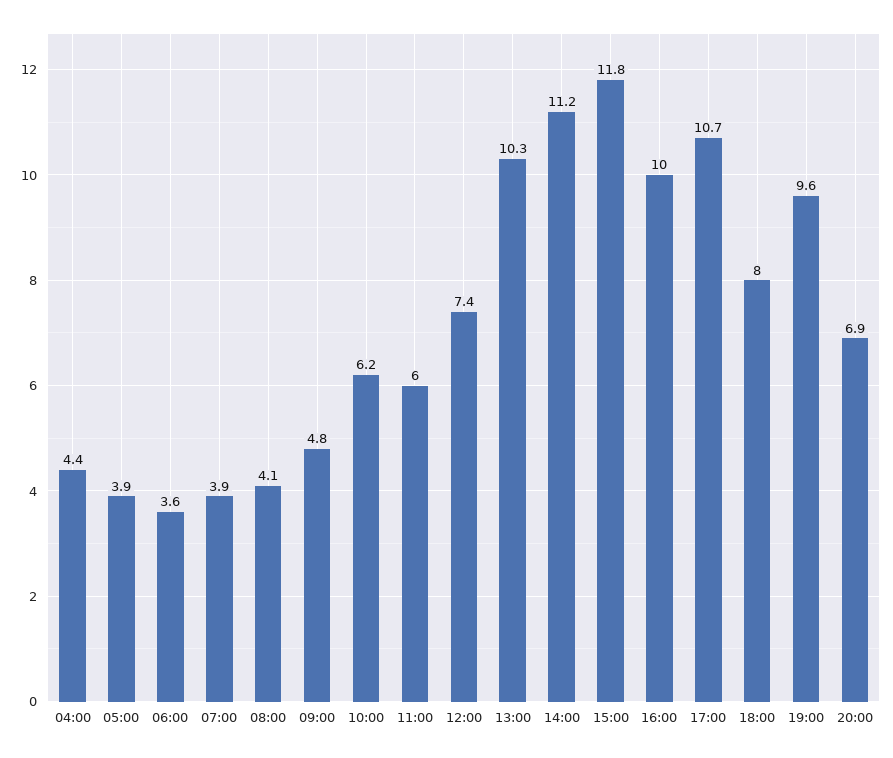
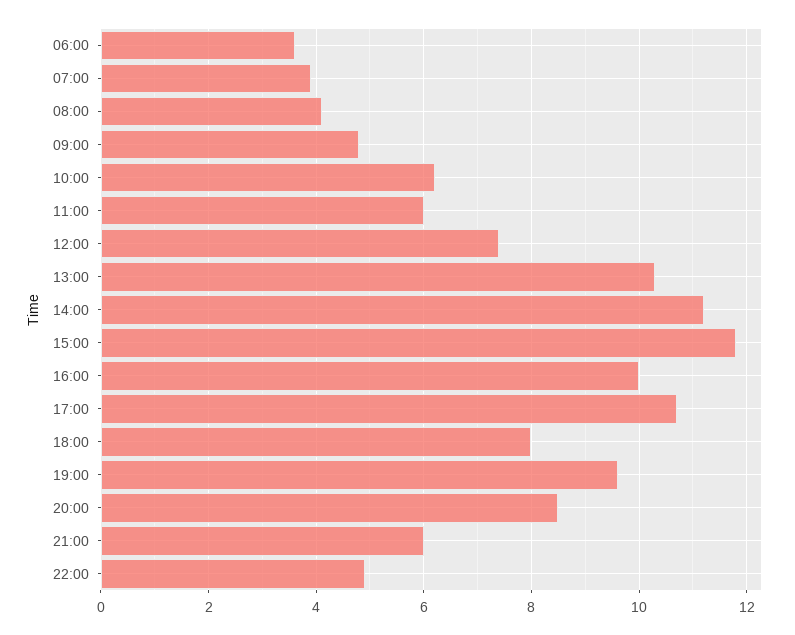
04:00: 4.4 -> none
05:00: 3.9 -> none
20:00: 6.9 -> 8.5
21:00: none -> 6
22:00: none -> 5

